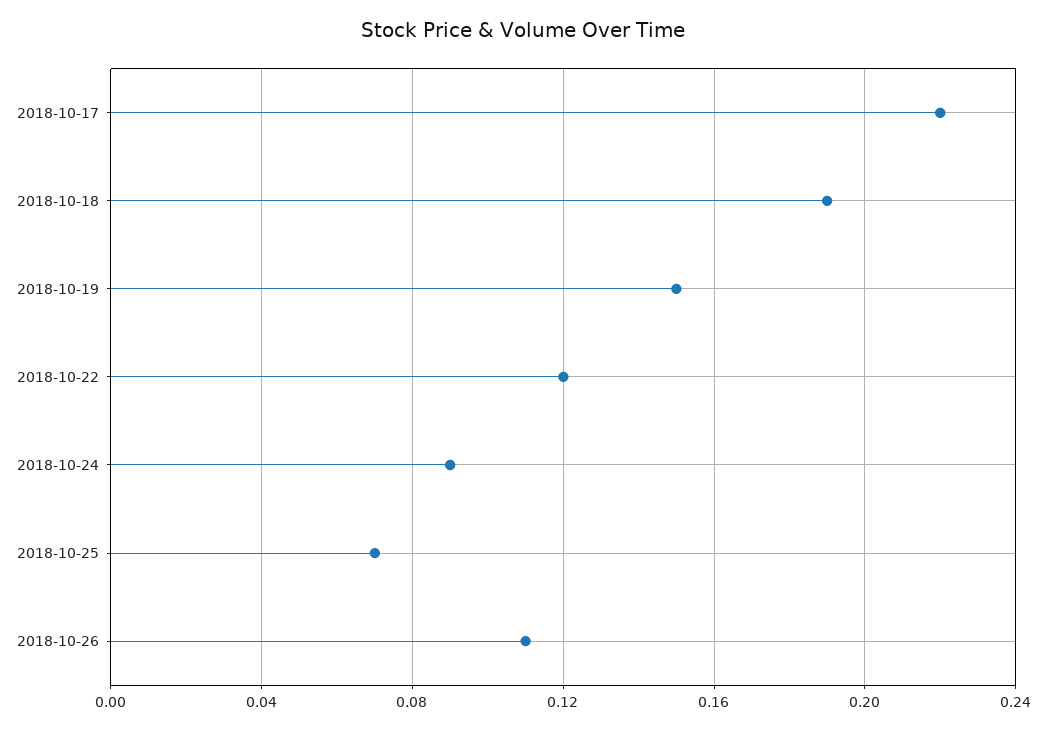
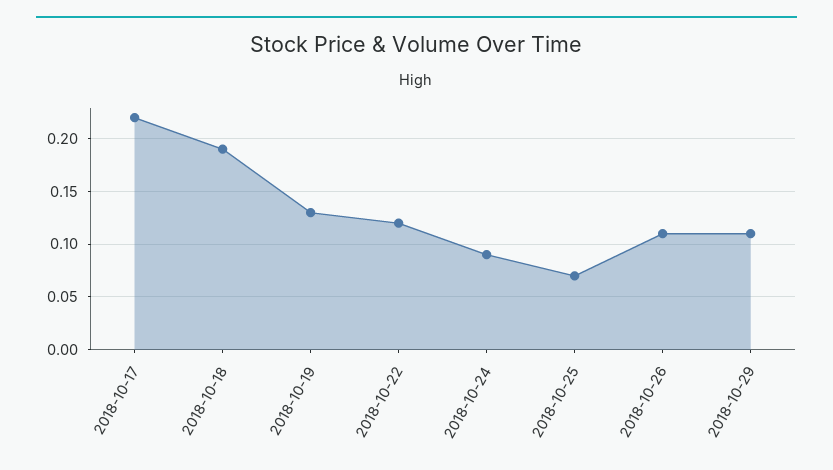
2018-10-19: 0.15 -> 0.13
2018-10-29: none -> 0.11

